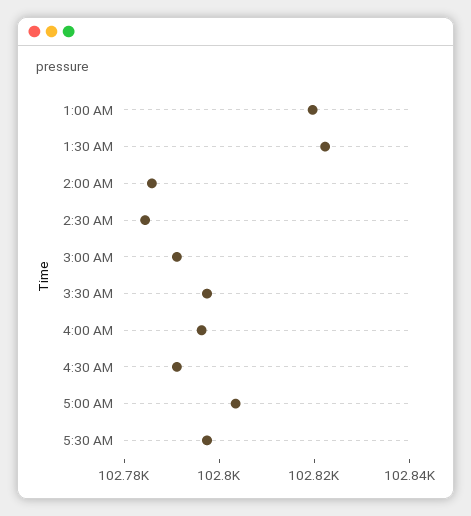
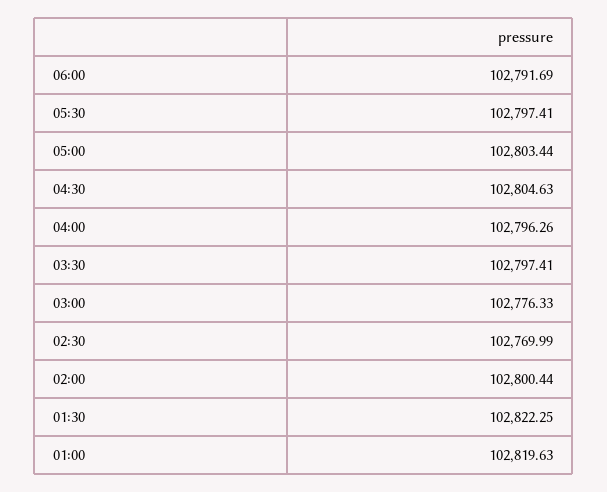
2:00 AM: 102785 -> 102800.44
2:30 AM: 102785 -> 102769.99
3:00 AM: 102790 -> 102776.33
4:30 AM: 102790 -> 102804.63
06:00: none -> 102791.69

